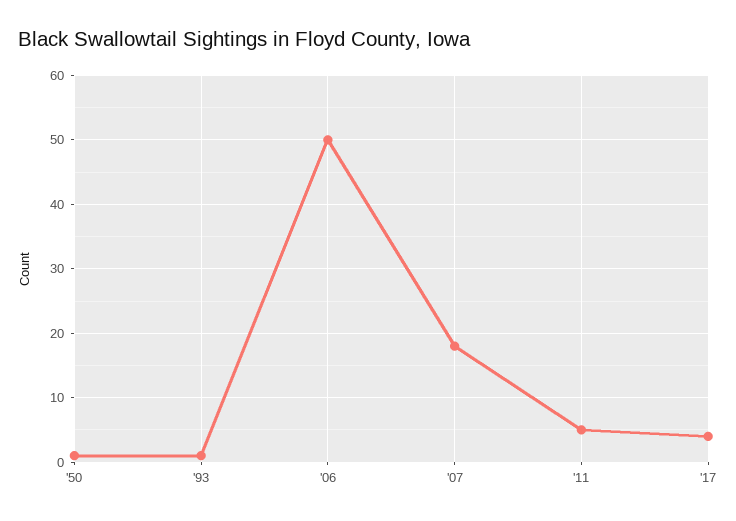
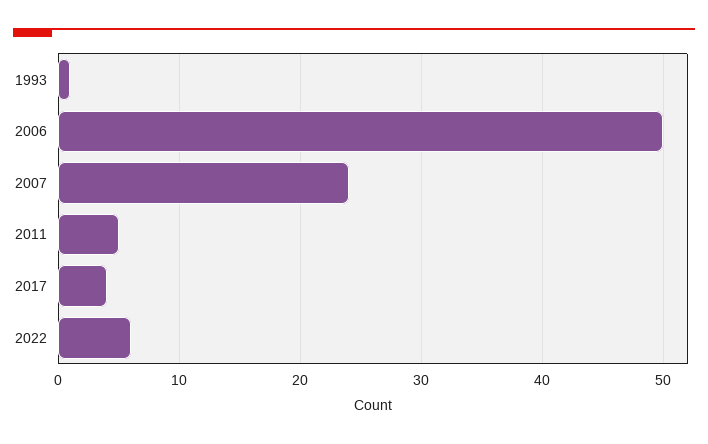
'50: 1 -> none
'07: 18 -> 24
2022: none -> 6

